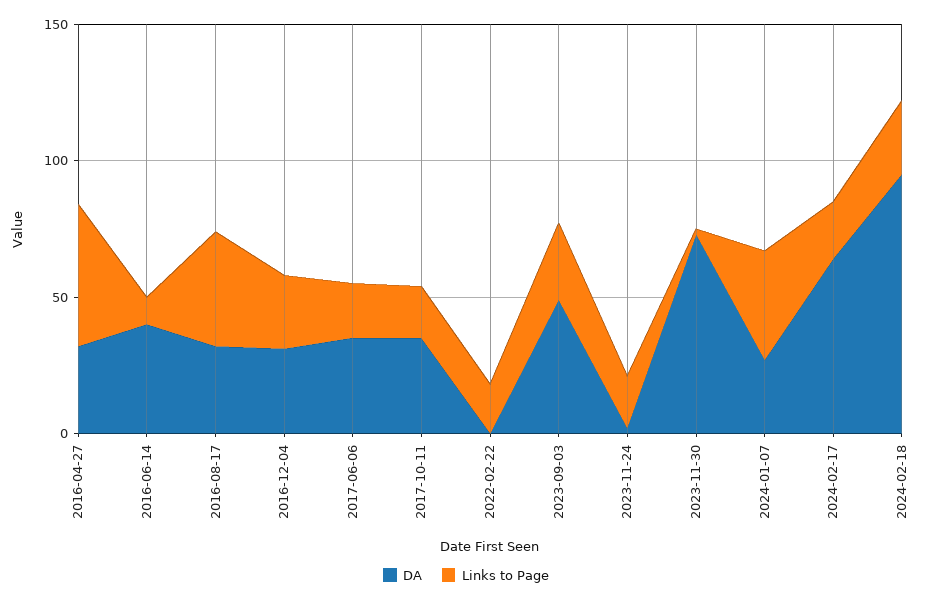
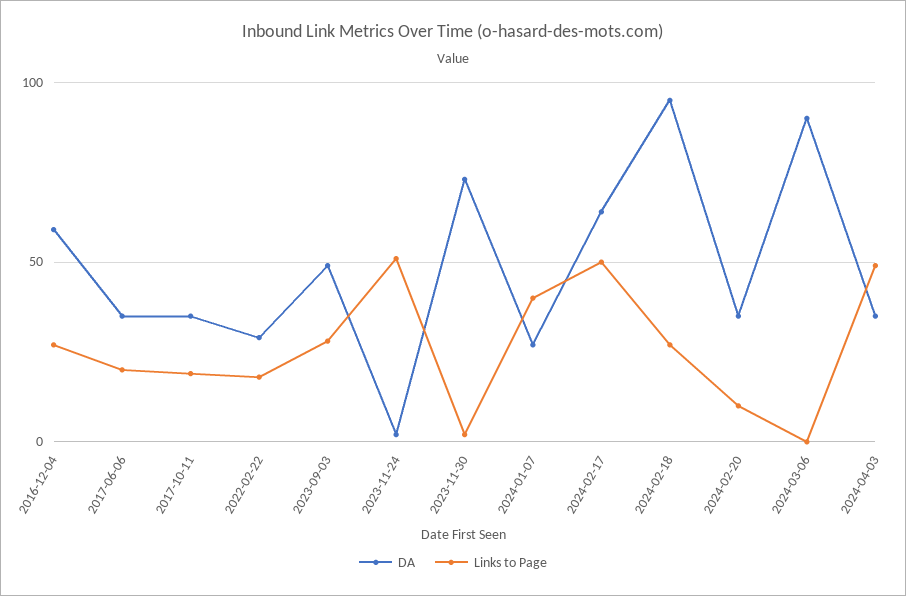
DA, 2016-04-27: 30 -> none
Links to Page, 2016-04-27: 50 -> none
DA, 2016-06-14: 40 -> none
Links to Page, 2016-06-14: 10 -> none
DA, 2016-08-17: 30 -> none
Links to Page, 2016-08-17: 40 -> none
DA, 2016-12-04: 30 -> 60
DA, 2022-02-22: 0 -> 30
Links to Page, 2023-11-24: 20 -> 50
Links to Page, 2024-02-17: 20 -> 50
DA, 2024-02-20: none -> 35
Links to Page, 2024-02-20: none -> 10
DA, 2024-03-06: none -> 90
Links to Page, 2024-03-06: none -> 0
DA, 2024-04-03: none -> 35
Links to Page, 2024-04-03: none -> 50

